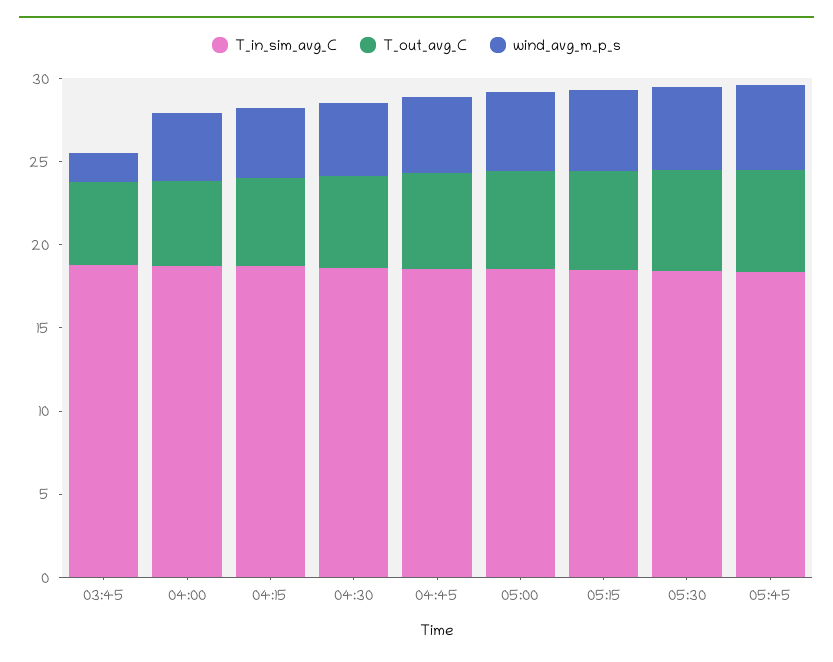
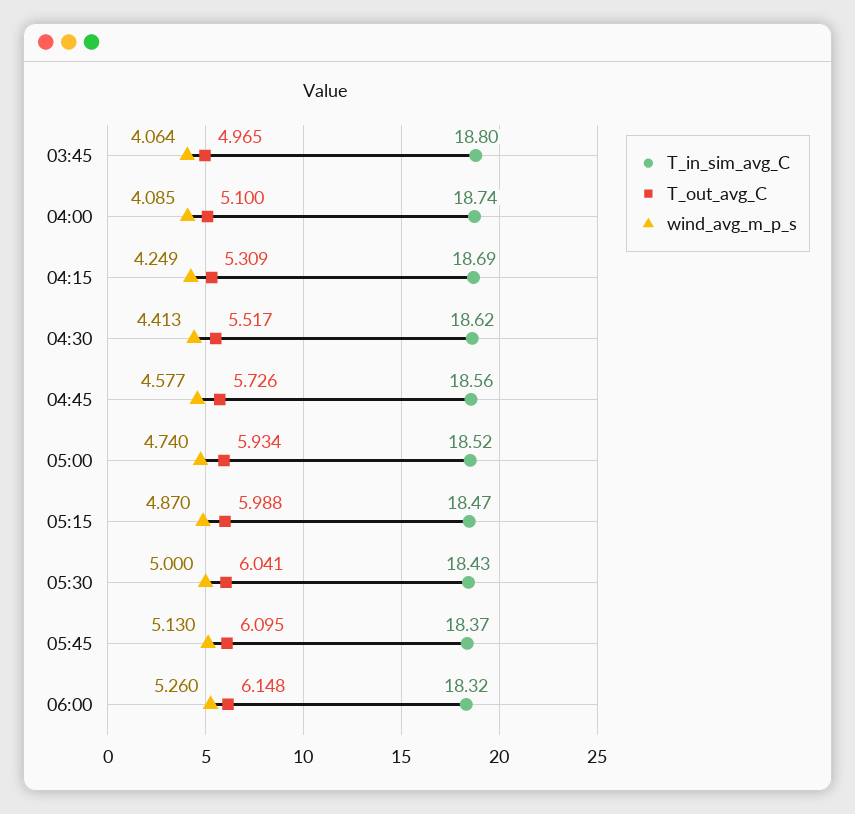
wind_avg_m_p_s, 03:45: 2 -> 4.064
T_in_sim_avg_C, 06:00: none -> 18.32
T_out_avg_C, 06:00: none -> 6.148
wind_avg_m_p_s, 06:00: none -> 5.26

